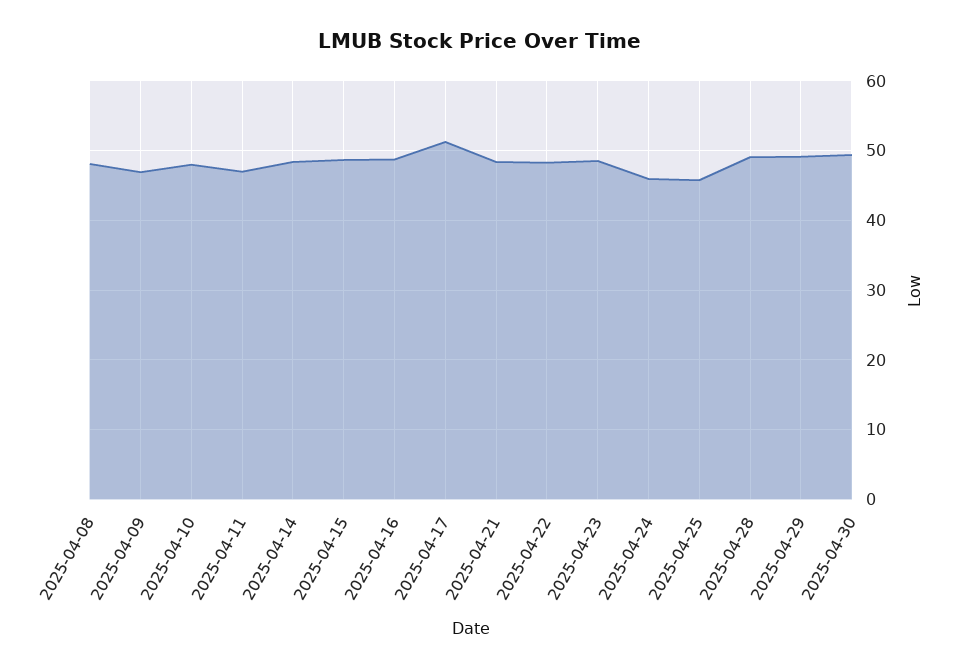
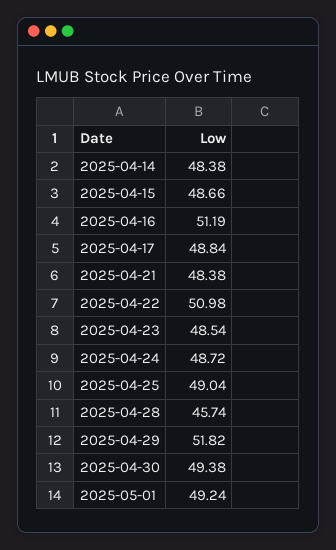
2025-04-08: 48 -> none
2025-04-09: 47 -> none
2025-04-10: 48 -> none
2025-04-11: 47 -> none
2025-04-16: 49 -> 51.19
2025-04-17: 51 -> 48.84
2025-04-22: 48 -> 50.98
2025-04-24: 46 -> 48.72
2025-04-25: 46 -> 49.04
2025-04-28: 49 -> 45.74
2025-04-29: 49 -> 51.82
2025-05-01: none -> 49.24

